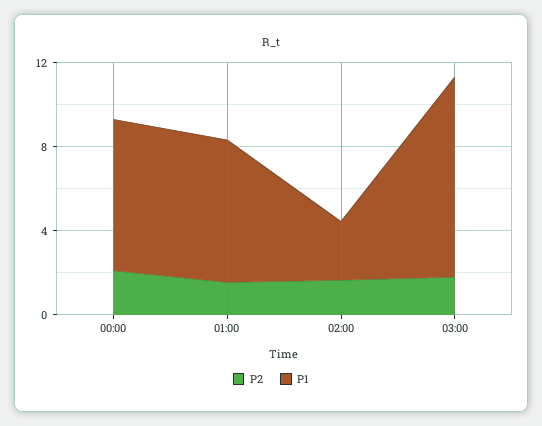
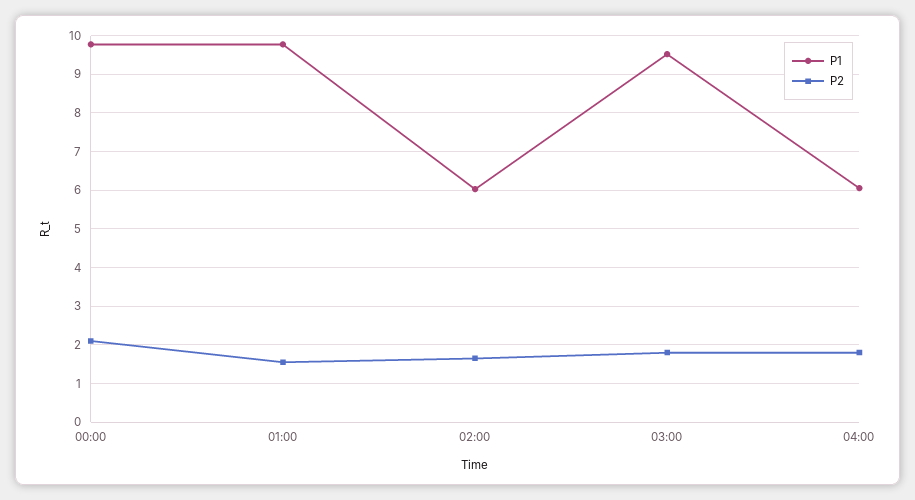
P1, 00:00: 7 -> 9.8
P1, 01:00: 7 -> 9.8
P1, 02:00: 3 -> 6
P1, 04:00: none -> 6
P2, 04:00: none -> 1.8

